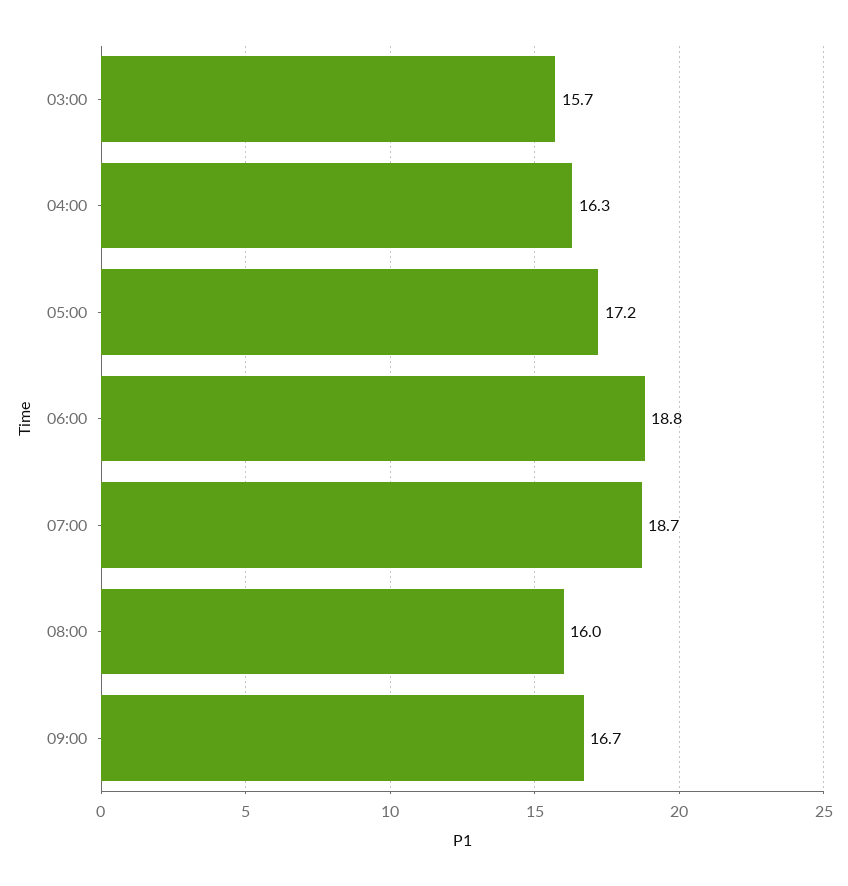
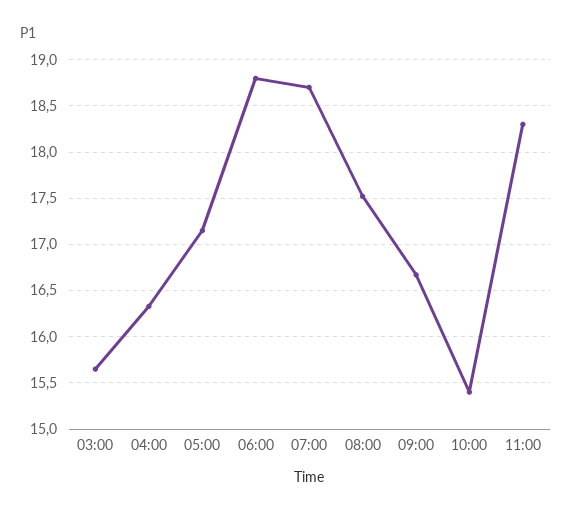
08:00: 16 -> 17.5
10:00: none -> 15.4
11:00: none -> 18.3

